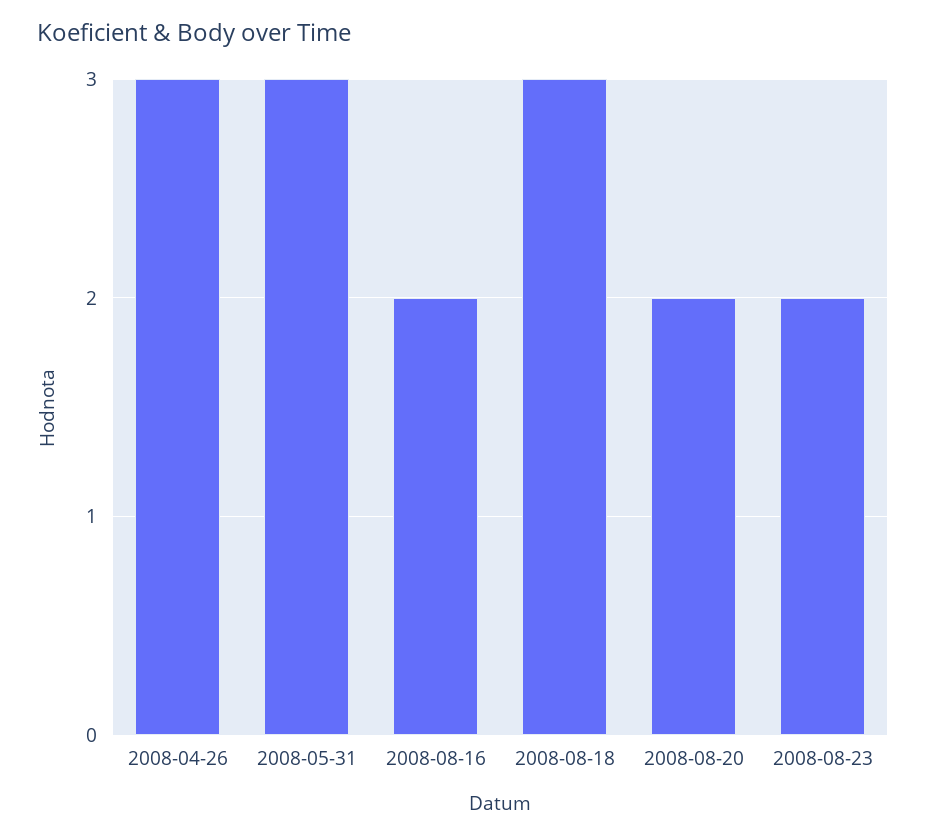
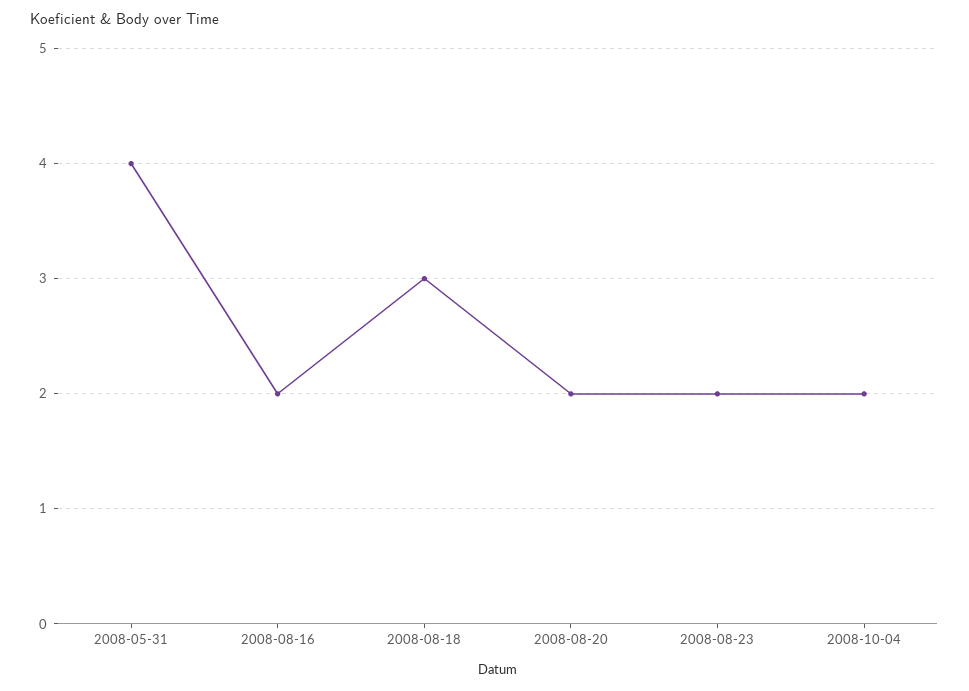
2008-04-26: 3 -> none
2008-05-31: 3 -> 4
2008-10-04: none -> 2

